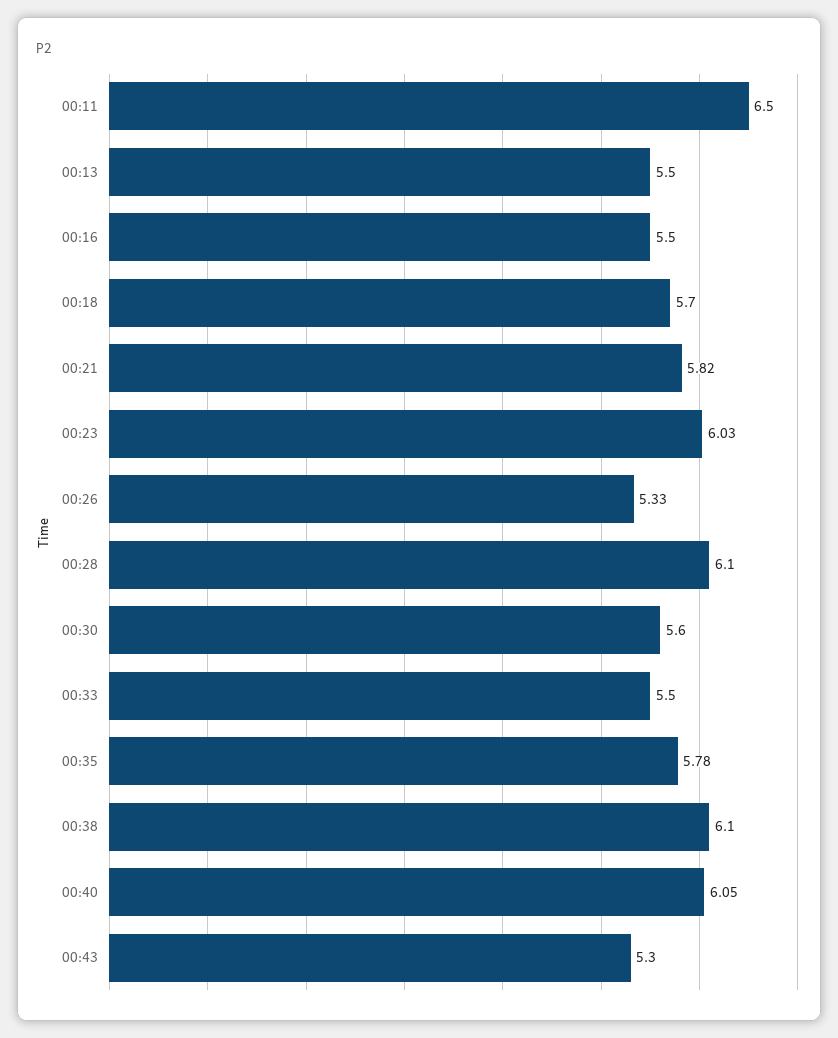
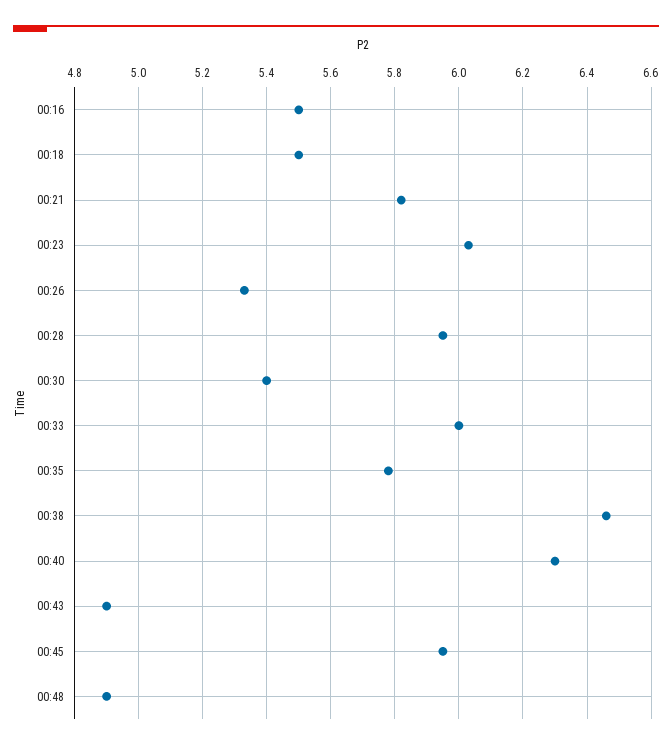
00:11: 6.5 -> none
00:13: 5.5 -> none
00:18: 5.7 -> 5.5
00:28: 6.1 -> 5.95
00:30: 5.6 -> 5.4
00:33: 5.5 -> 6
00:38: 6.1 -> 6.45
00:40: 6.05 -> 6.3
00:43: 5.3 -> 4.9
00:45: none -> 5.95
00:48: none -> 4.9

